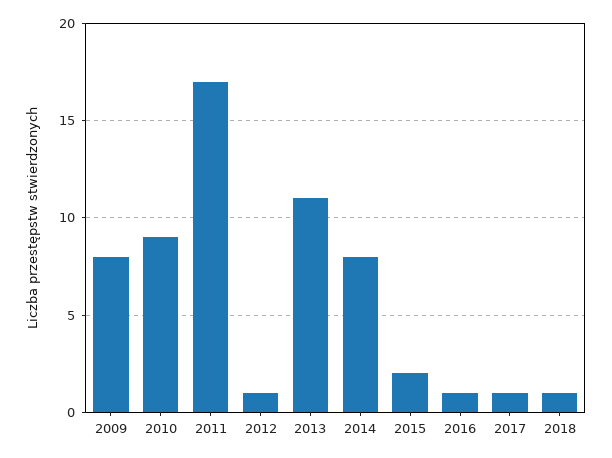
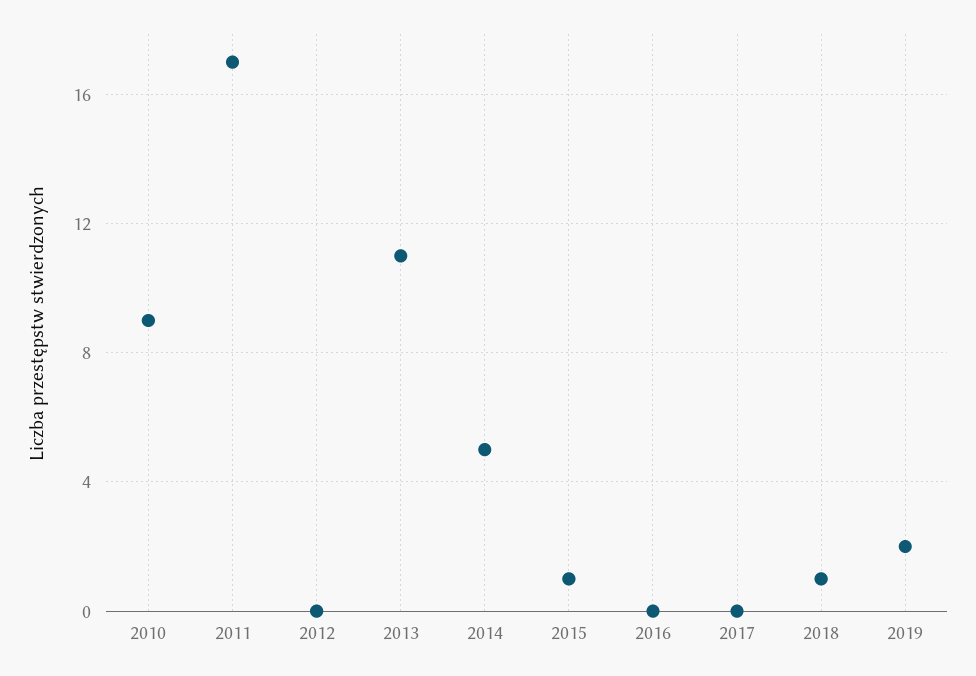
2009: 8 -> none
2012: 1 -> 0
2014: 8 -> 5
2015: 2 -> 1
2016: 1 -> 0
2017: 1 -> 0
2019: none -> 2

